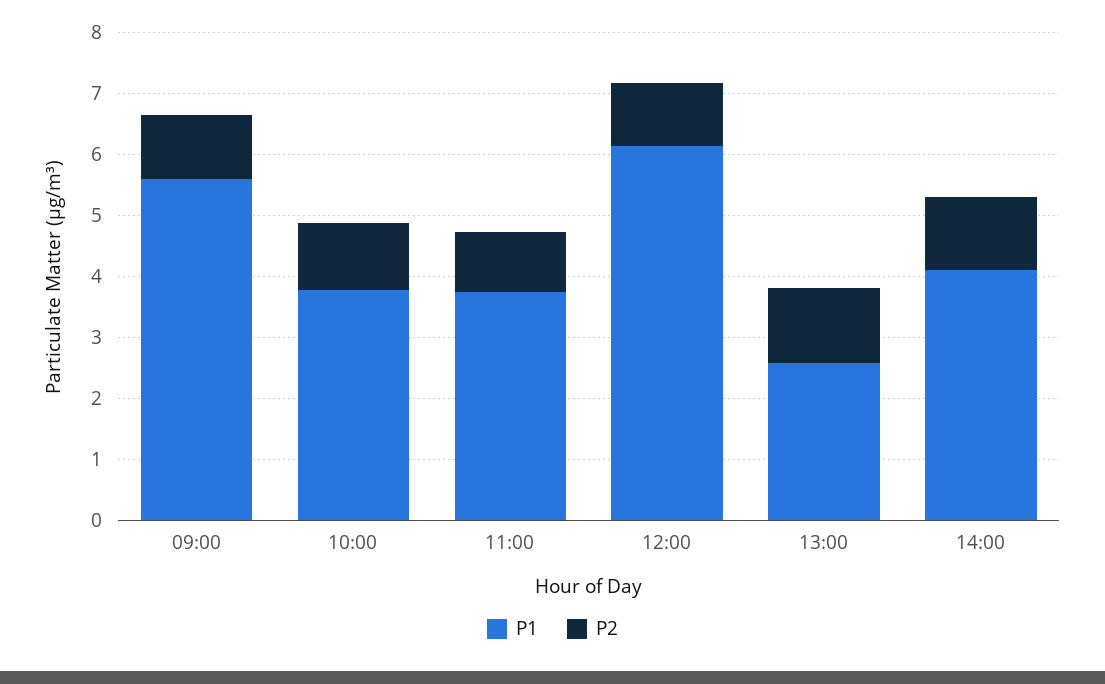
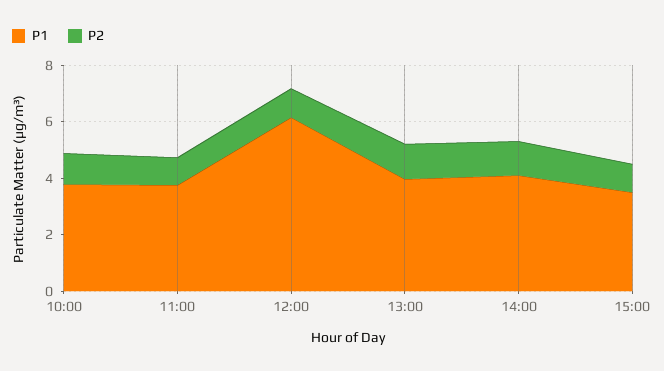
P1, 09:00: 5.6 -> none
P2, 09:00: 1 -> none
P1, 13:00: 2.6 -> 4
P1, 15:00: none -> 3.5
P2, 15:00: none -> 1

